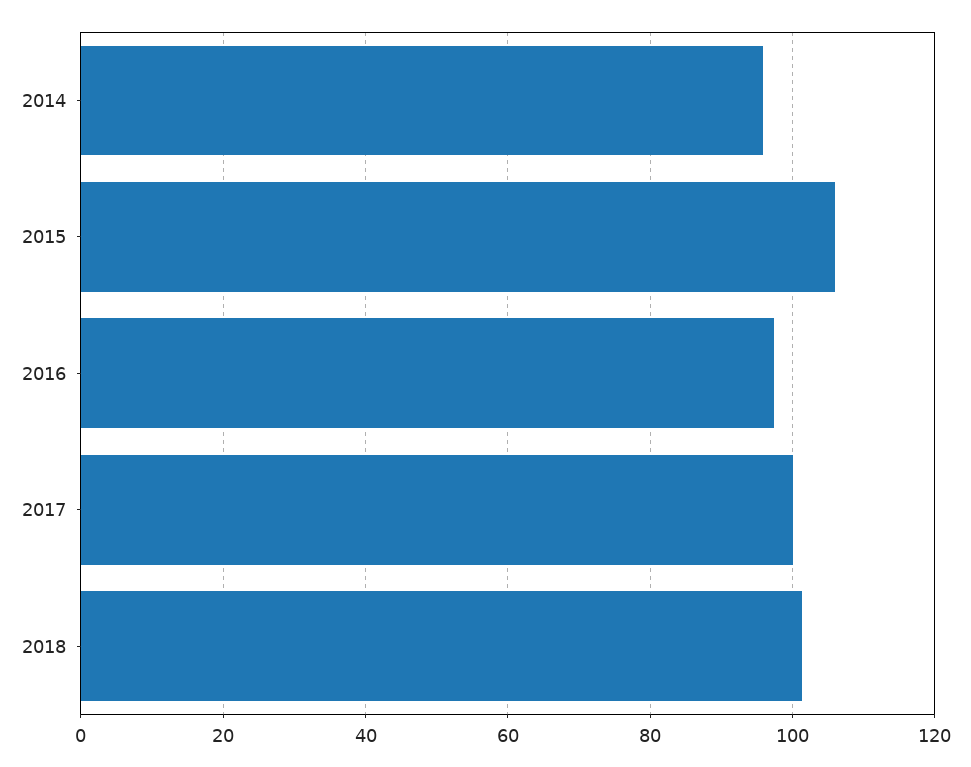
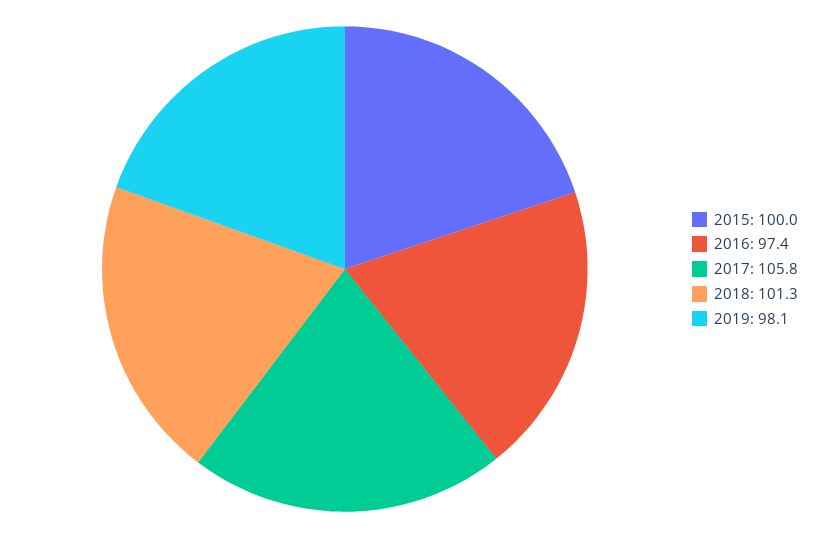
2014: 96 -> none
2015: 106 -> 100
2017: 100 -> 105.8
2019: none -> 98.1

